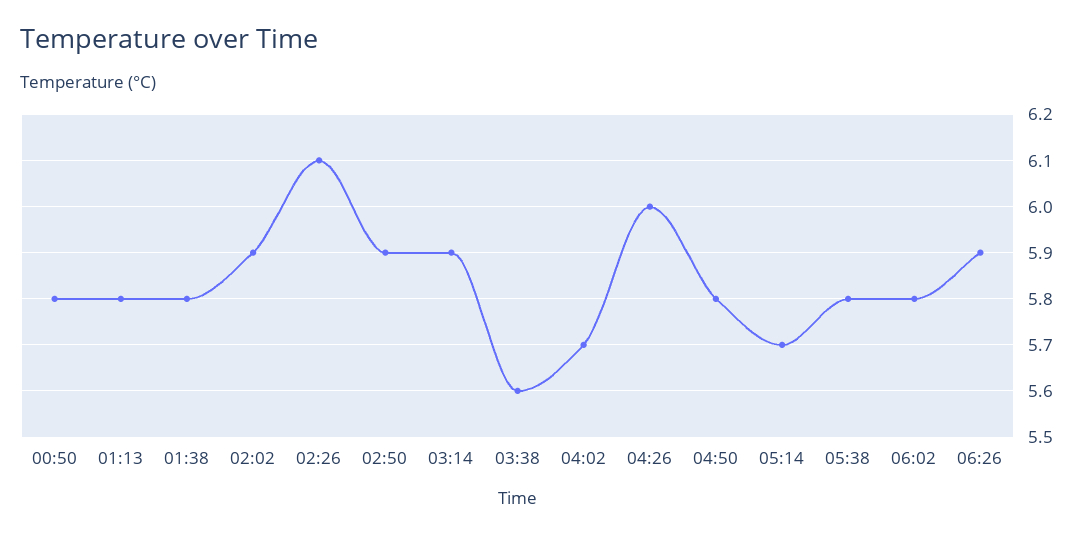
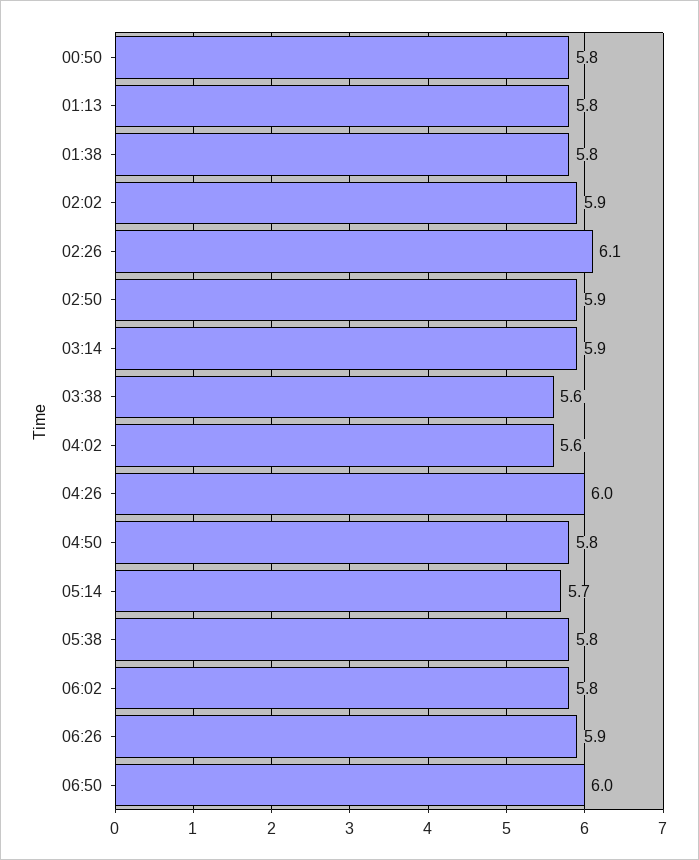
04:02: 5.7 -> 5.6
06:50: none -> 6

